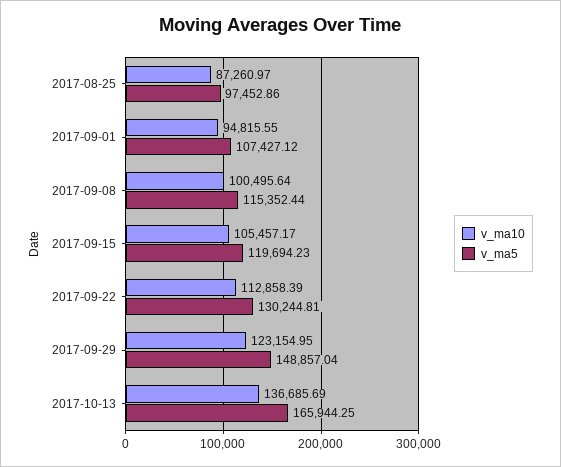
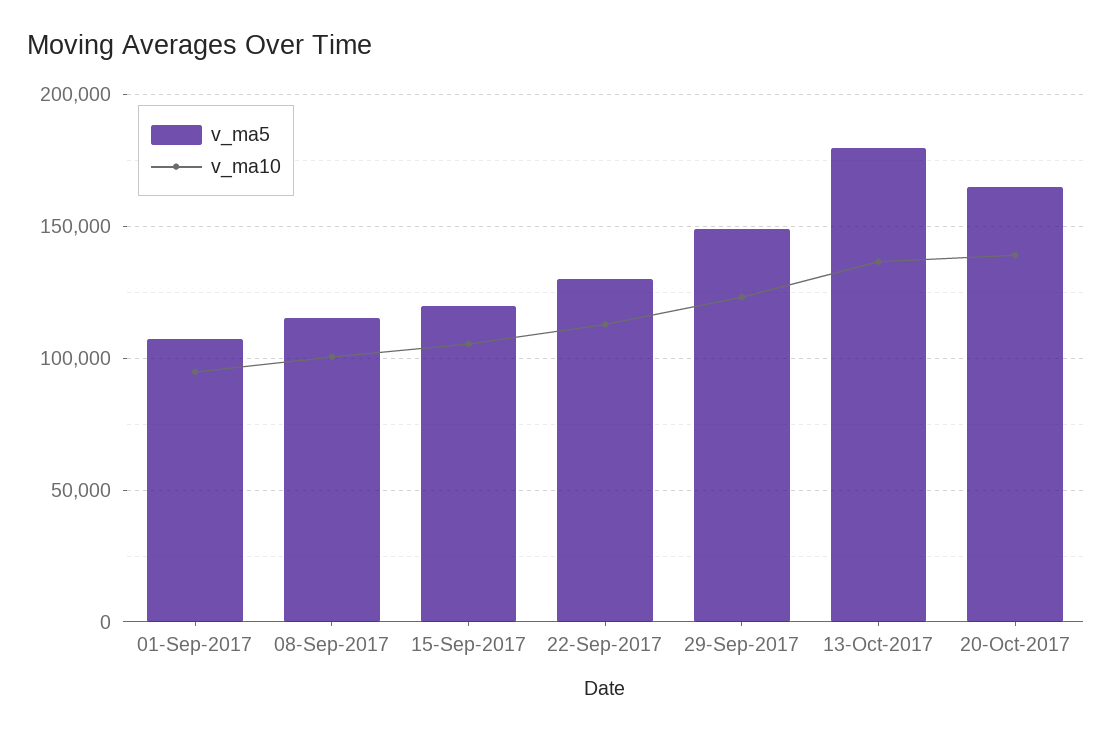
v_ma10, 2017-08-25: 87260.97 -> none
v_ma5, 2017-08-25: 97452.86 -> none
v_ma5, 2017-10-13: 165944.25 -> 180000
v_ma5, 20-Oct-2017: none -> 165000
v_ma10, 20-Oct-2017: none -> 140000

